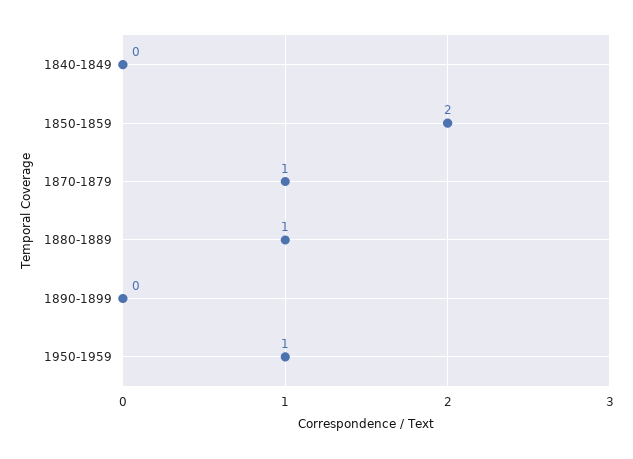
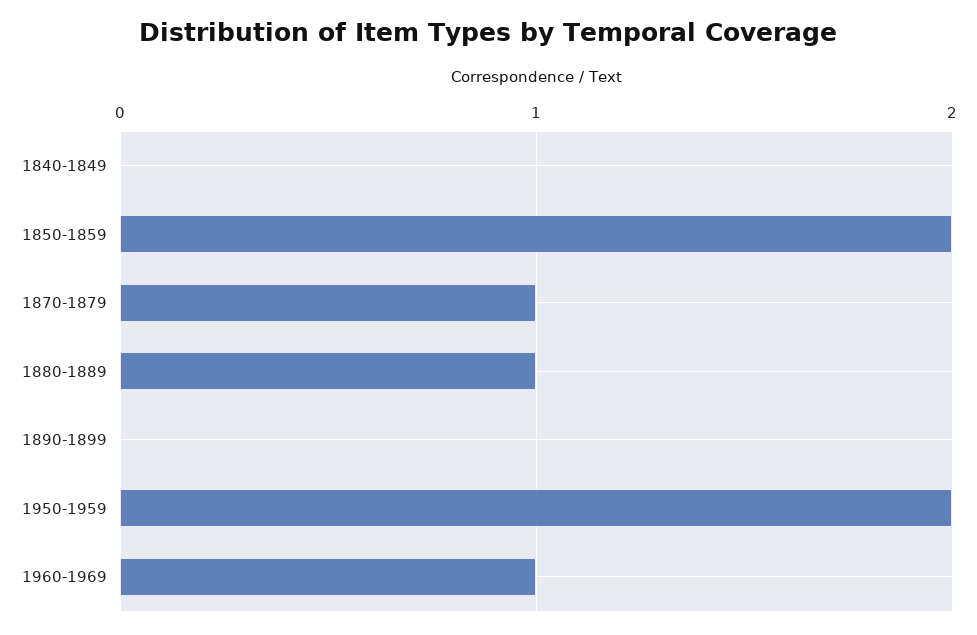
1950-1959: 1 -> 2
1960-1969: none -> 1

